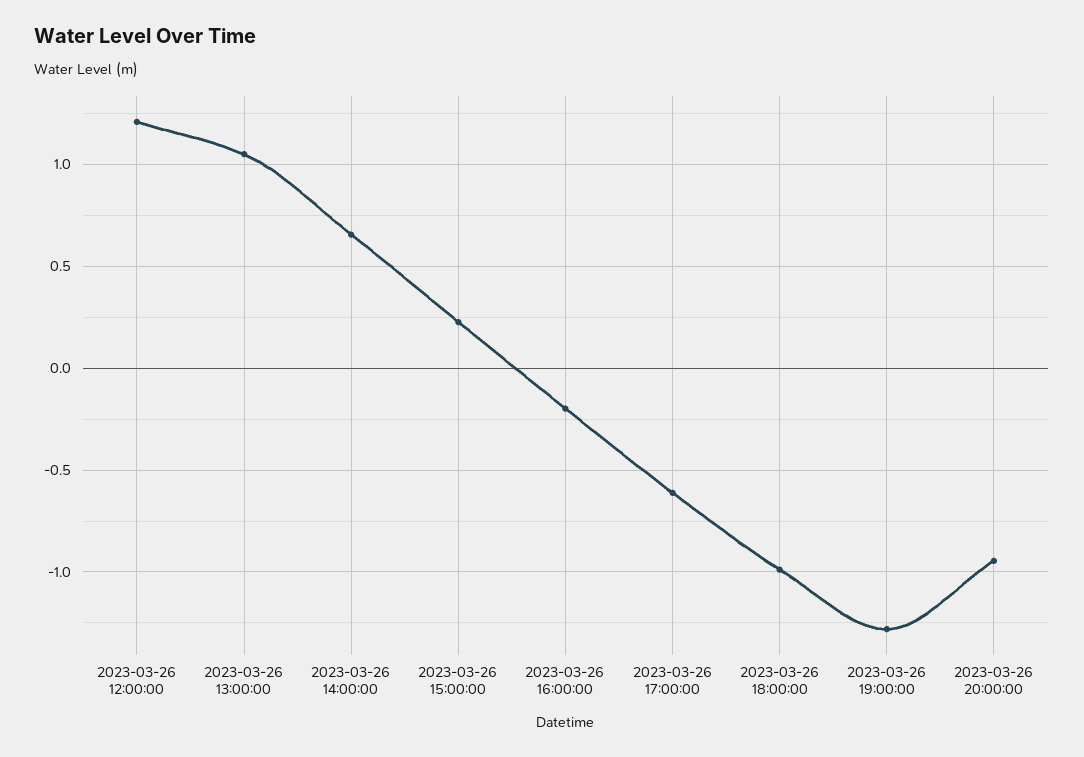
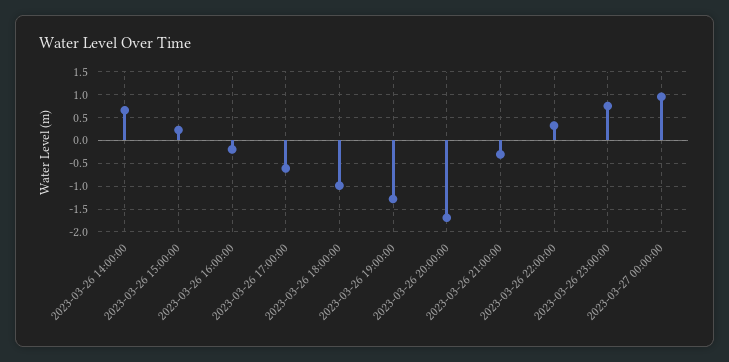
2023-03-26 12:00:00: 1.2 -> none
2023-03-26 13:00:00: 1.05 -> none
2023-03-26 20:00:00: -0.95 -> -1.75
2023-03-26 21:00:00: none -> -0.25
2023-03-26 22:00:00: none -> 0.25
2023-03-26 23:00:00: none -> 0.75
2023-03-27 00:00:00: none -> 1

